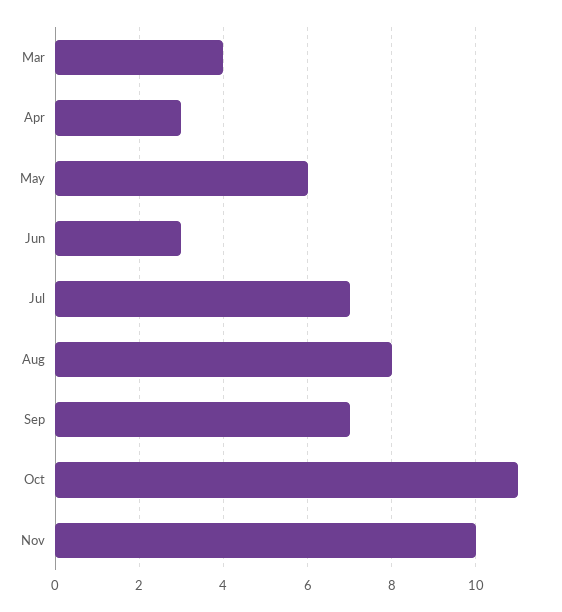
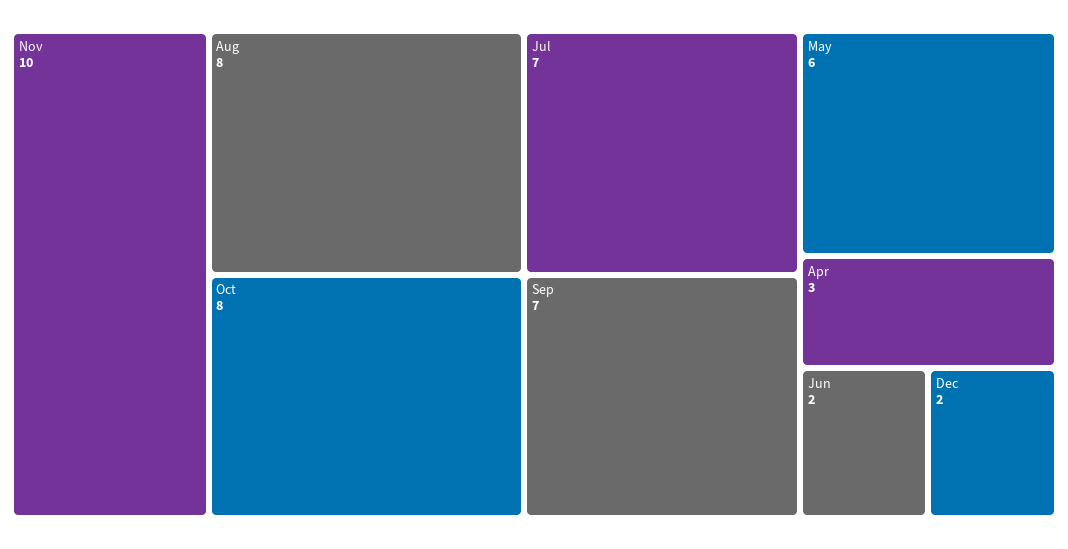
Mar: 4 -> none
Jun: 3 -> 2
Oct: 11 -> 8
Dec: none -> 2

